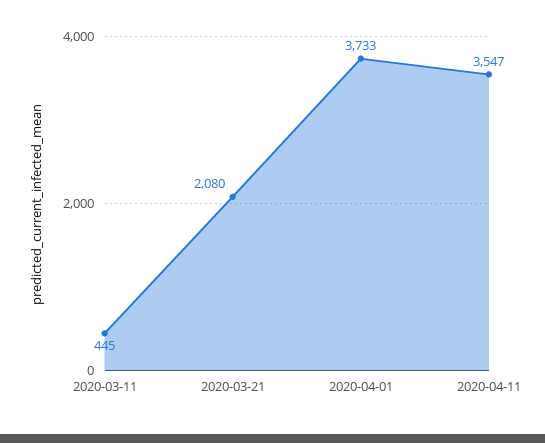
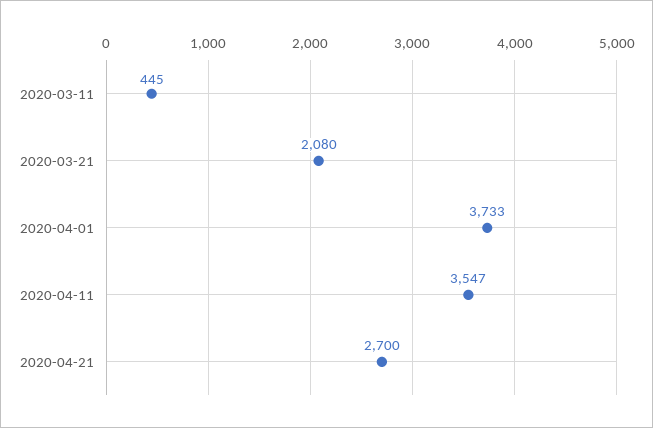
2020-04-21: none -> 2700

